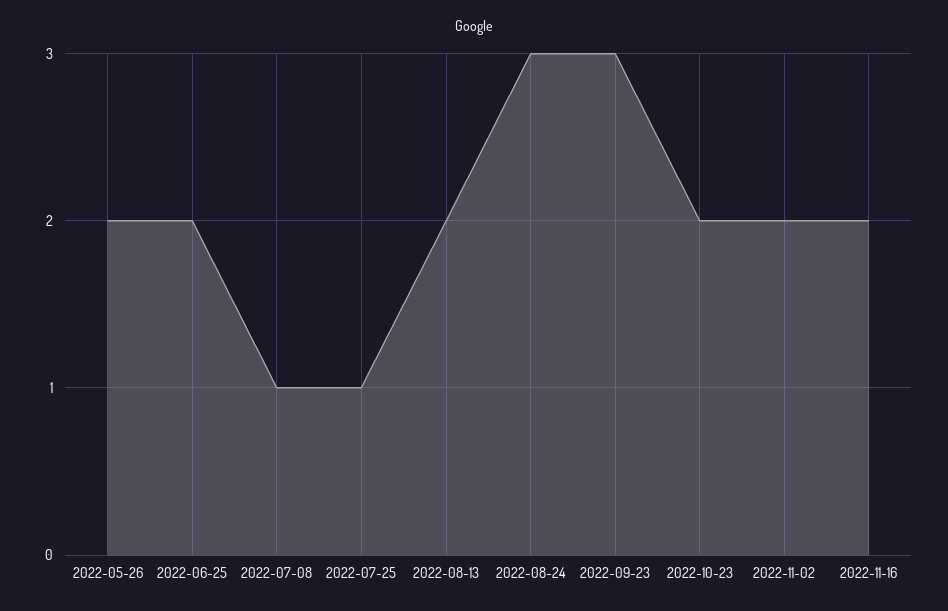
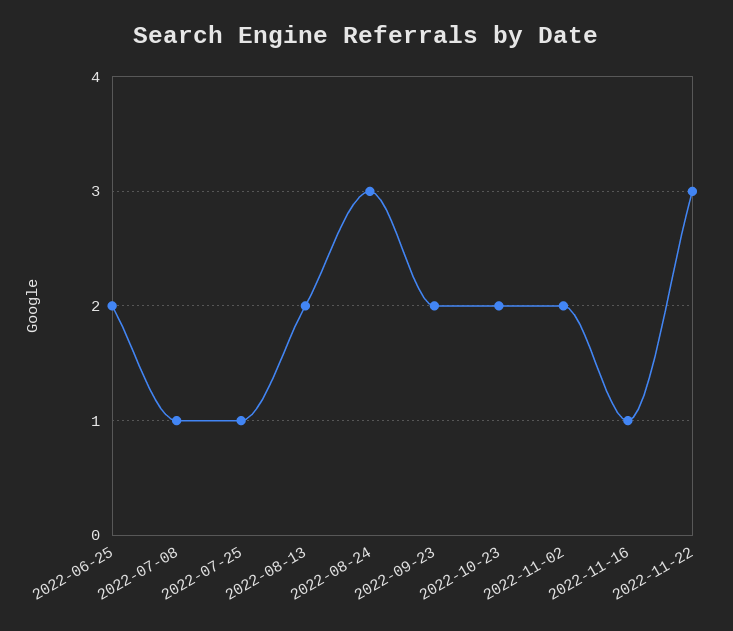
2022-05-26: 2 -> none
2022-09-23: 3 -> 2
2022-11-16: 2 -> 1
2022-11-22: none -> 3

